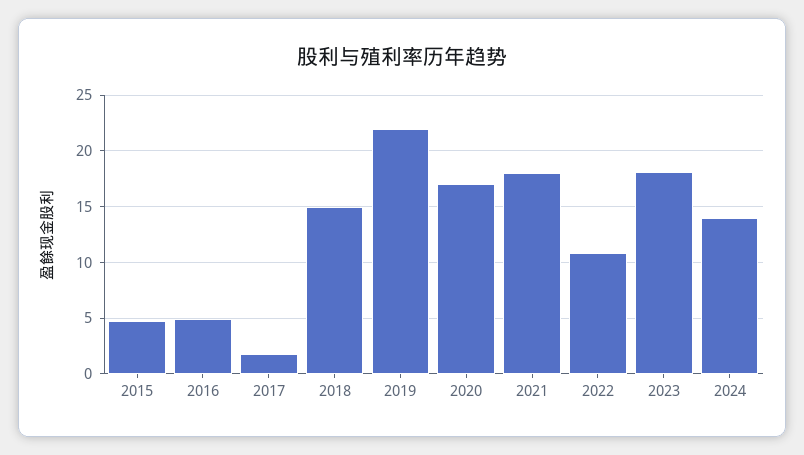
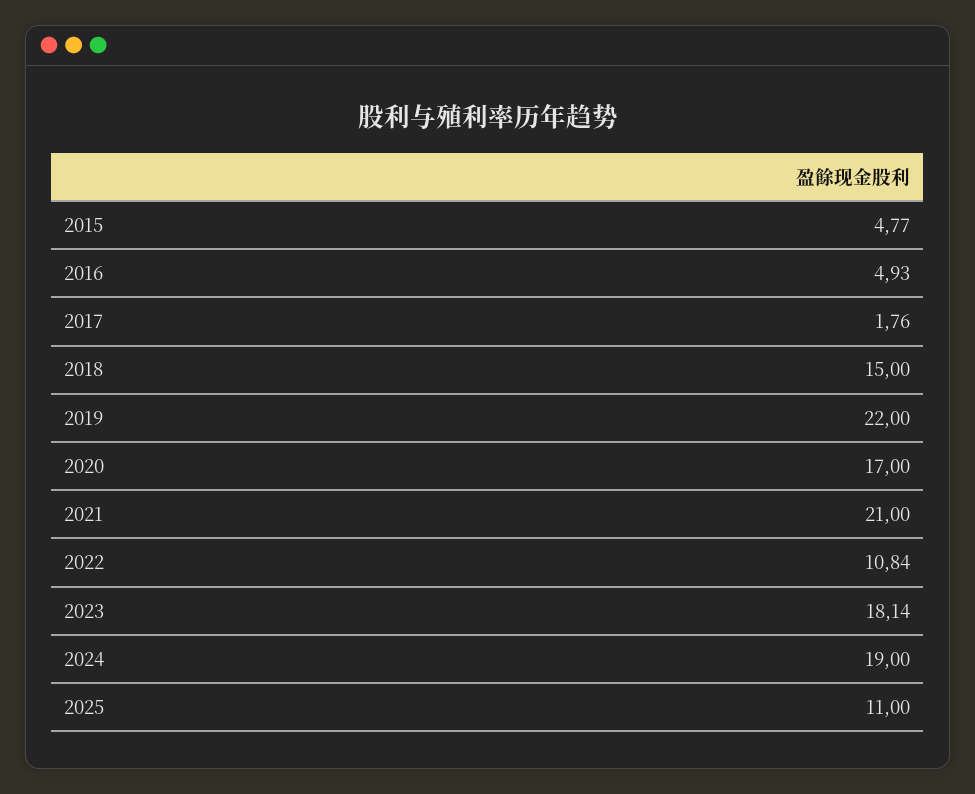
2021: 18 -> 21
2024: 14 -> 19
2025: none -> 11

